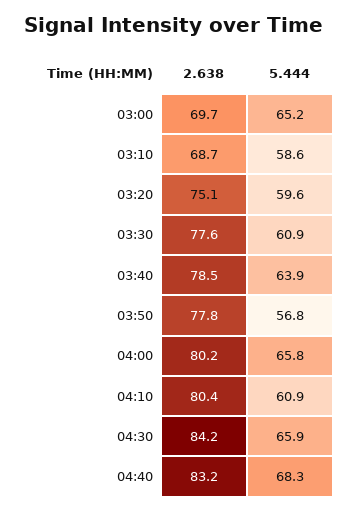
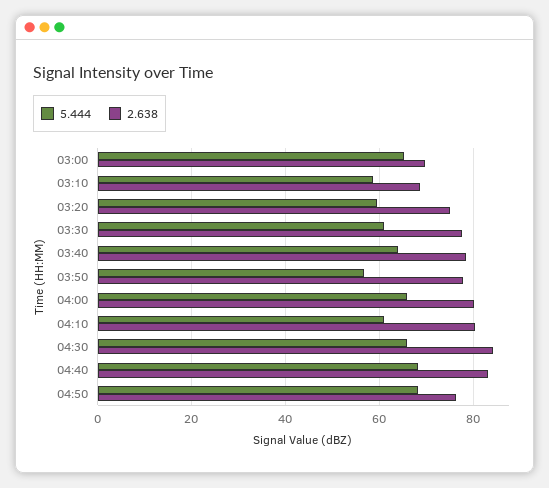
5.444, 04:50: none -> 68
2.638, 04:50: none -> 76

